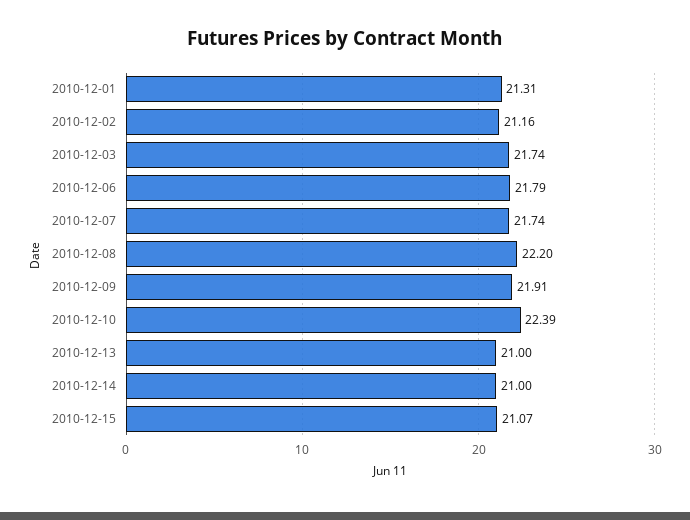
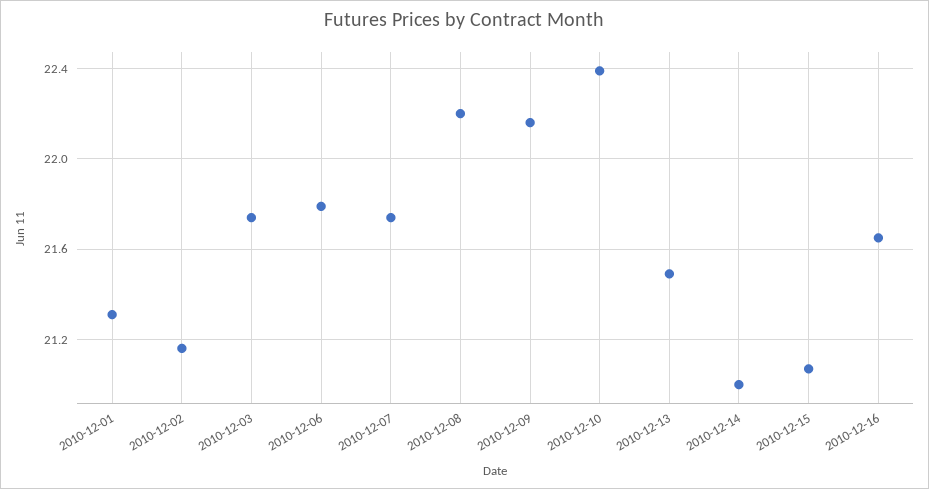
2010-12-09: 21.91 -> 22.15
2010-12-13: 21 -> 21.5
2010-12-16: none -> 21.65

